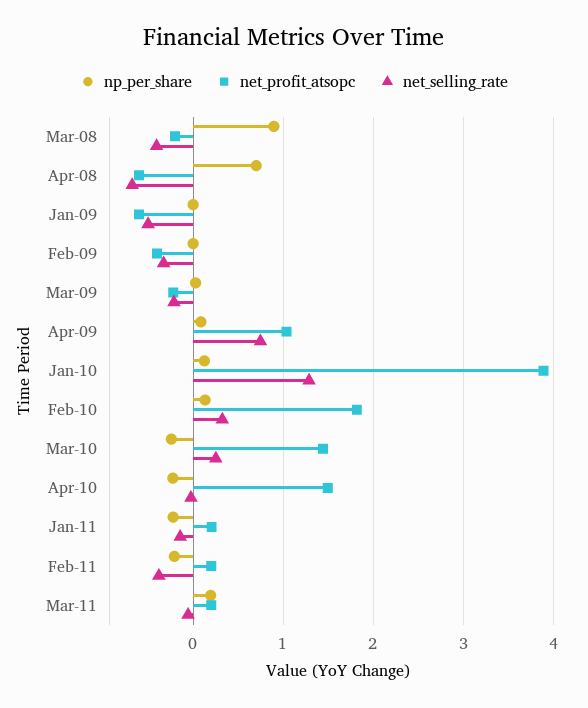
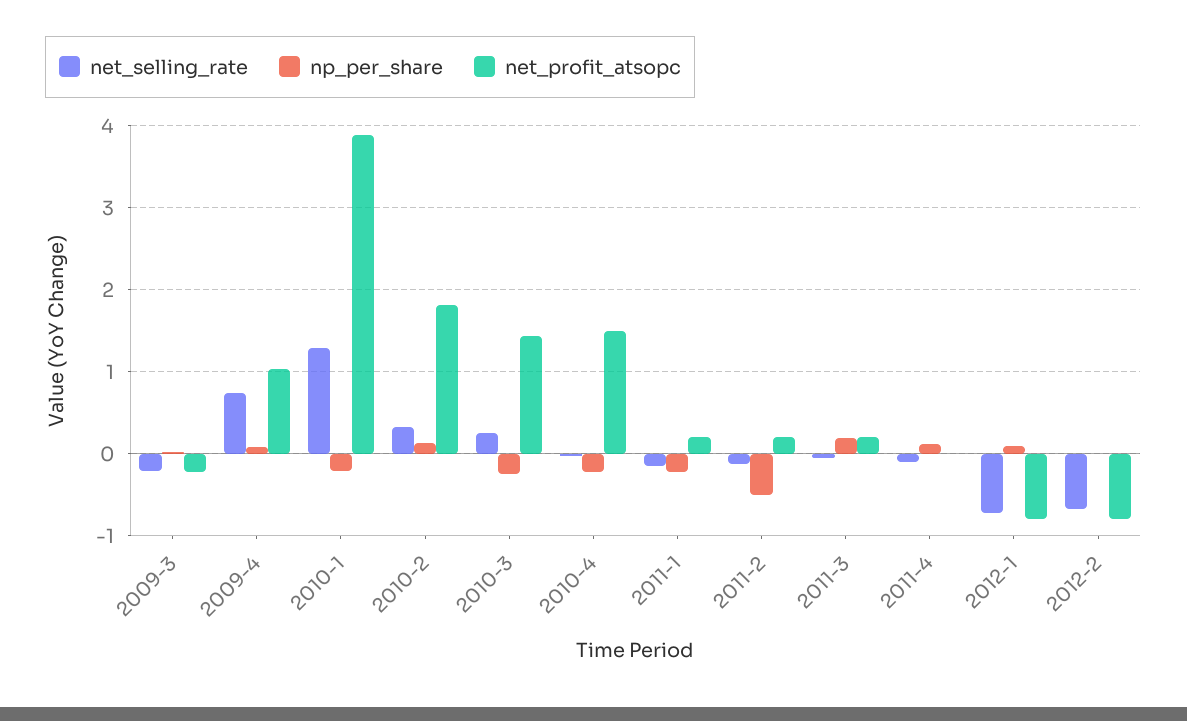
np_per_share, Mar-08: 0.9 -> none
net_profit_atsopc, Mar-08: -0.2 -> none
net_selling_rate, Mar-08: -0.4 -> none
np_per_share, Apr-08: 0.7 -> none
net_profit_atsopc, Apr-08: -0.6 -> none
net_selling_rate, Apr-08: -0.7 -> none
np_per_share, Jan-09: 0 -> none
net_profit_atsopc, Jan-09: -0.6 -> none
net_selling_rate, Jan-09: -0.5 -> none
np_per_share, Feb-09: 0 -> none
net_profit_atsopc, Feb-09: -0.4 -> none
net_selling_rate, Feb-09: -0.3 -> none
np_per_share, Jan-10: 0.1 -> -0.2
np_per_share, Feb-11: -0.2 -> -0.5
net_selling_rate, Feb-11: -0.4 -> -0.1
net_selling_rate, 2011-4: none -> -0.1
np_per_share, 2011-4: none -> 0.1
net_profit_atsopc, 2011-4: none -> 0
net_selling_rate, 2012-1: none -> -0.7
np_per_share, 2012-1: none -> 0.1
net_profit_atsopc, 2012-1: none -> -0.8
net_selling_rate, 2012-2: none -> -0.7
np_per_share, 2012-2: none -> 0
net_profit_atsopc, 2012-2: none -> -0.8

